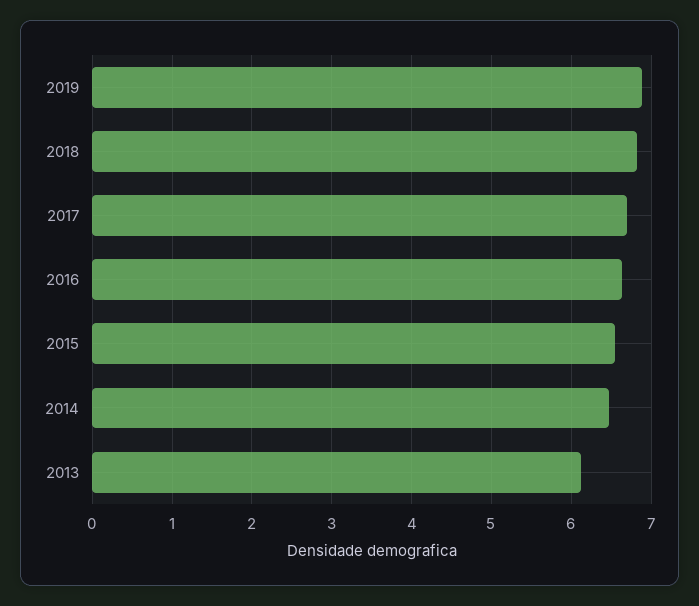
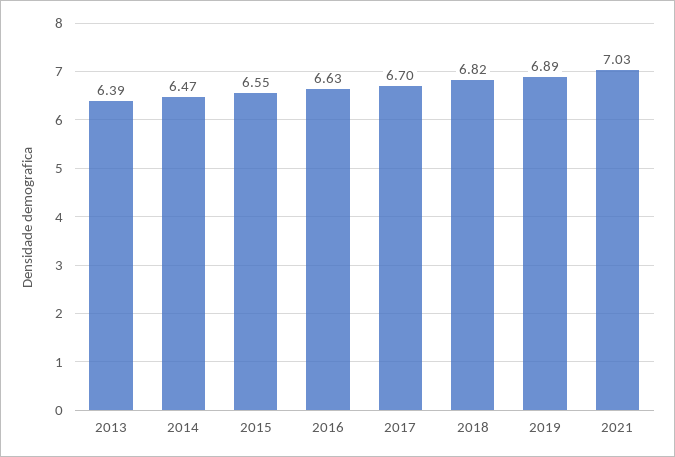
2013: 6.1 -> 6.39
2021: none -> 7.03

